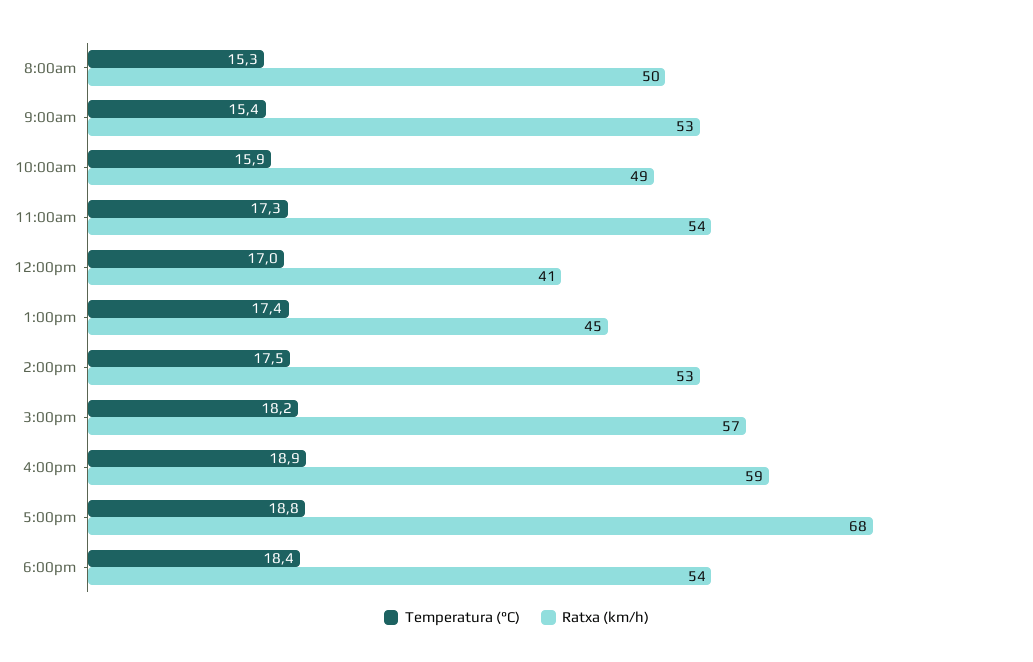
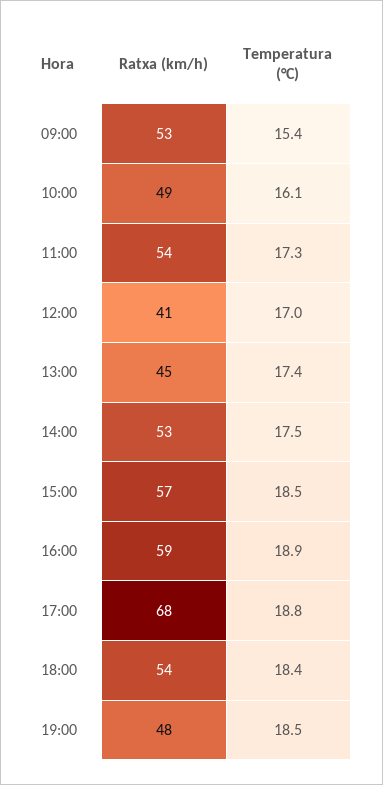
Temperatura (°C), 8:00am: 15.3 -> none
Ratxa (km/h), 8:00am: 50 -> none
Temperatura (°C), 10:00am: 15.9 -> 16.1
Temperatura (°C), 3:00pm: 18.2 -> 18.5
Ratxa (km/h), 19:00: none -> 48
Temperatura (°C), 19:00: none -> 18.5

